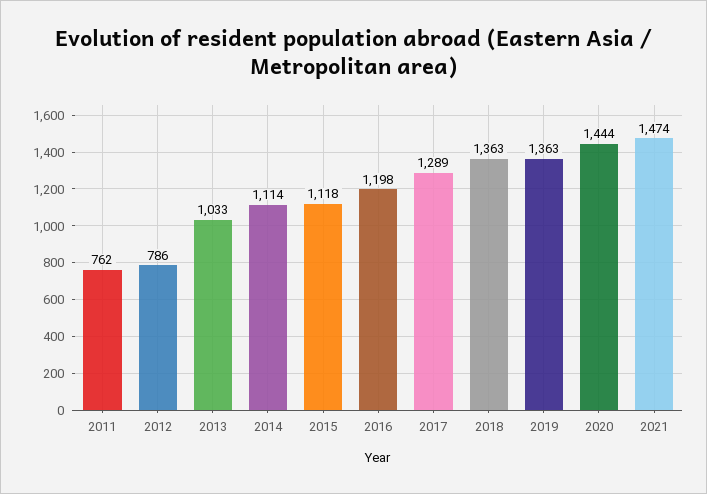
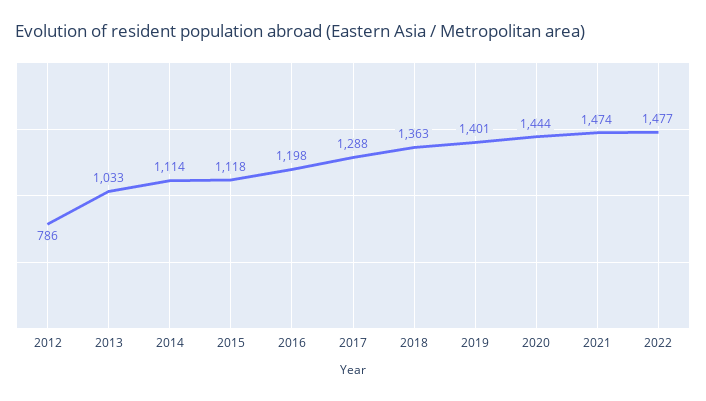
2011: 762 -> none
2017: 1289 -> 1288
2019: 1363 -> 1401
2022: none -> 1477

